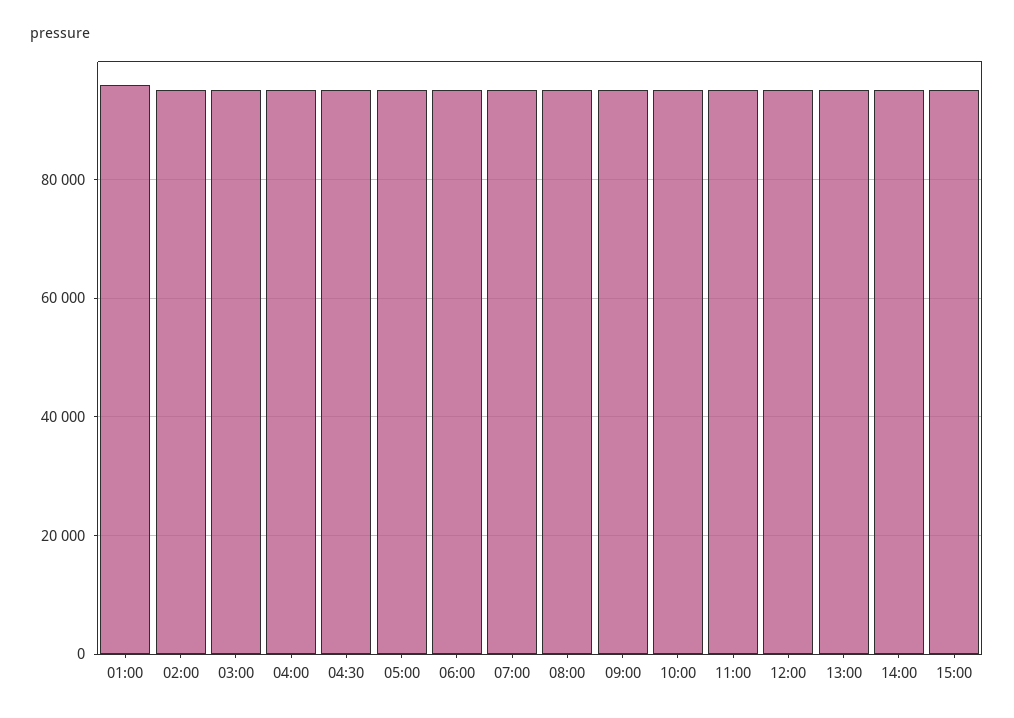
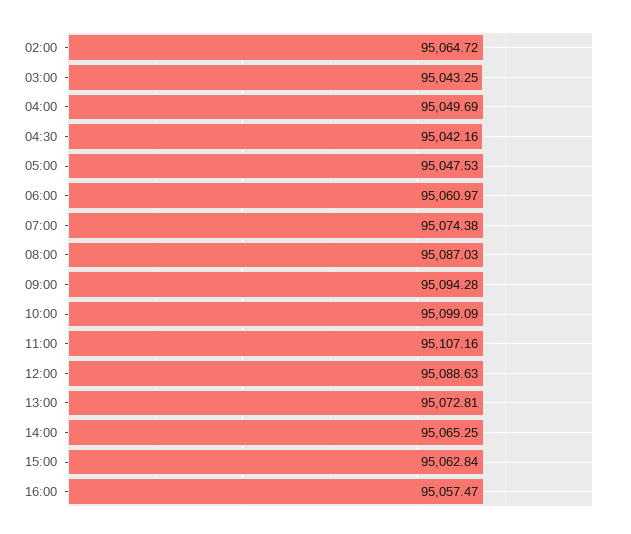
01:00: 96000 -> none
16:00: none -> 95057.47

